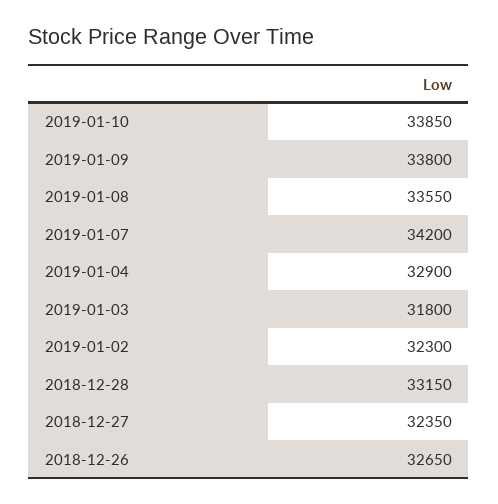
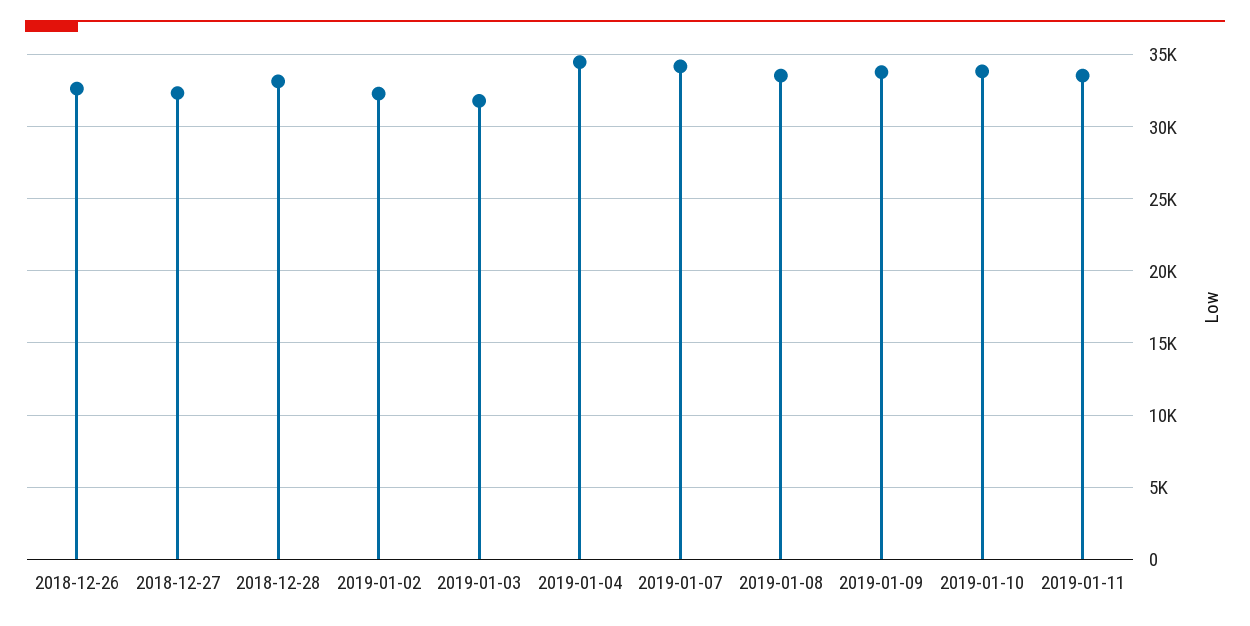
2019-01-04: 32900 -> 34500
2019-01-11: none -> 33500

